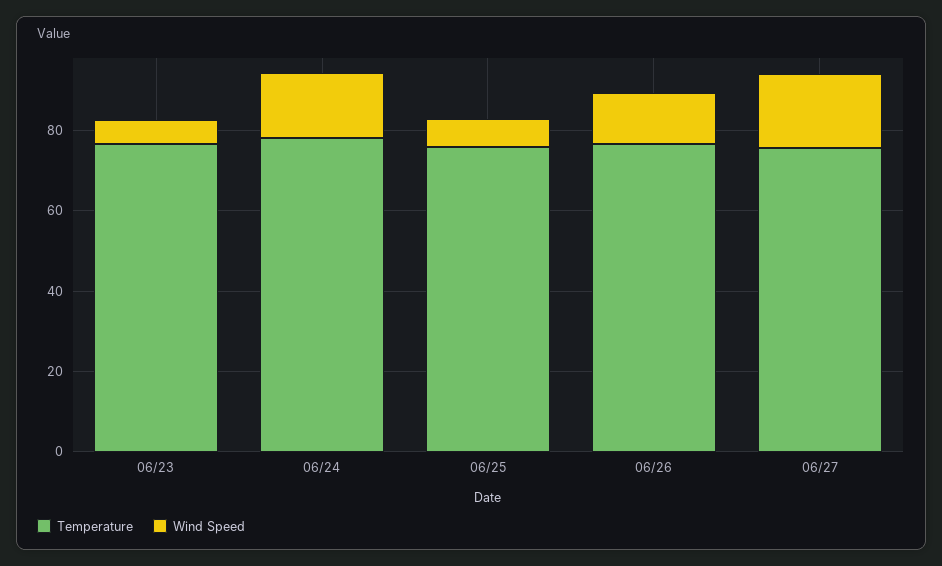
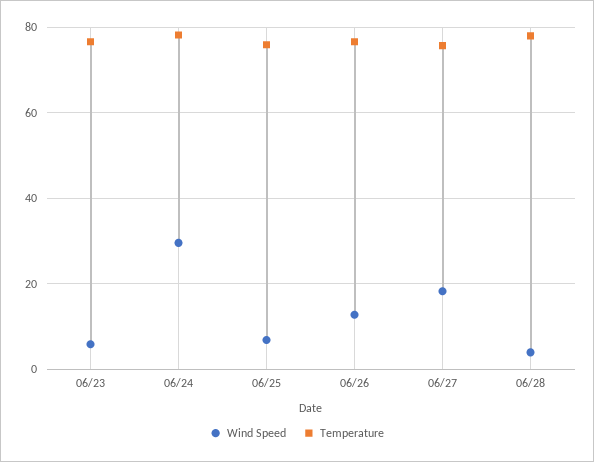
Wind Speed, 06/24: 15 -> 30
Wind Speed, 06/28: none -> 4
Temperature, 06/28: none -> 78

